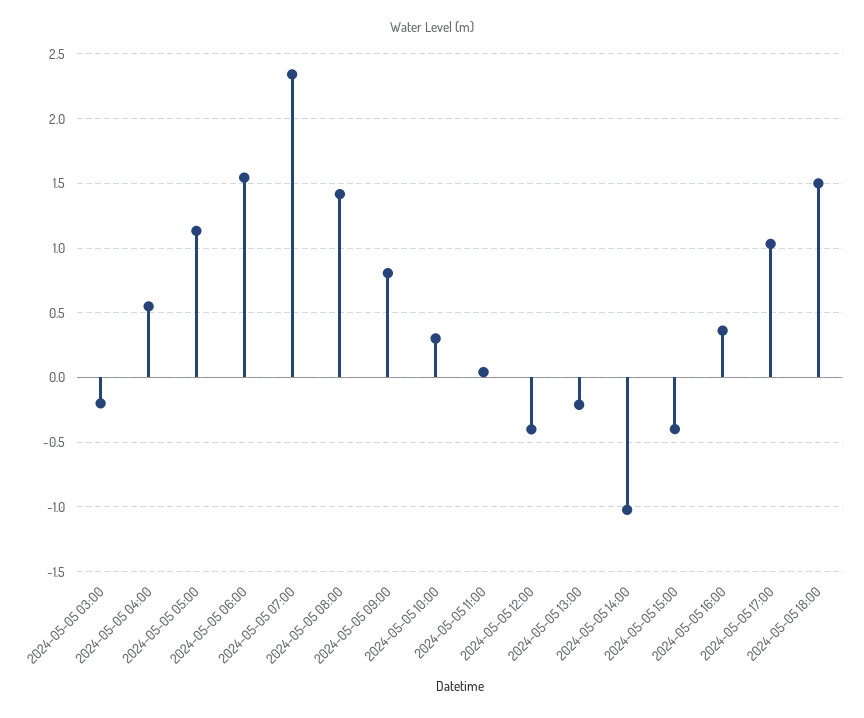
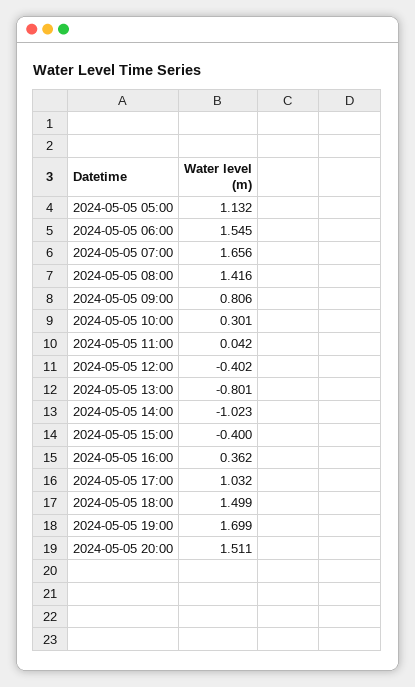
2024-05-05 03:00: -0.2 -> none
2024-05-05 04:00: 0.55 -> none
2024-05-05 07:00: 2.35 -> 1.656
2024-05-05 13:00: -0.2 -> -0.801
2024-05-05 19:00: none -> 1.699
2024-05-05 20:00: none -> 1.511

